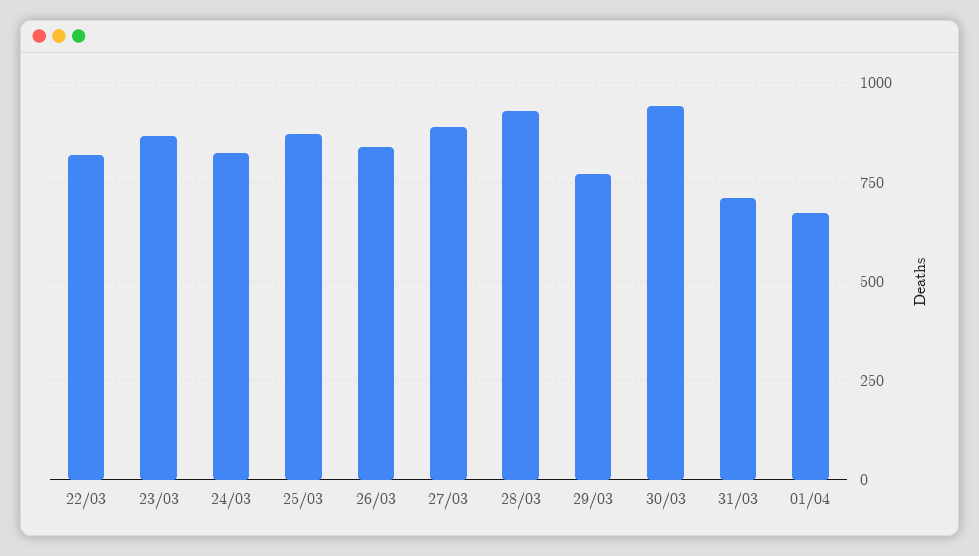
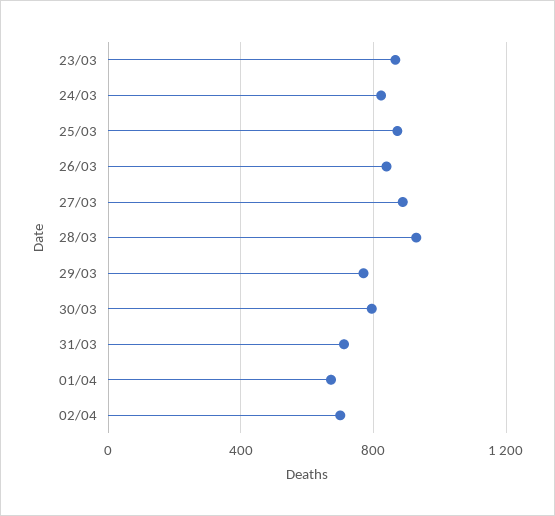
22/03: 825 -> none
30/03: 950 -> 800
02/04: none -> 700

